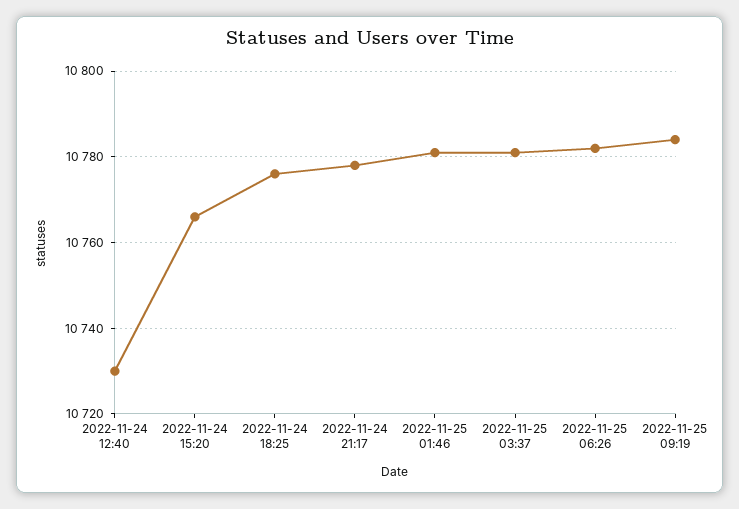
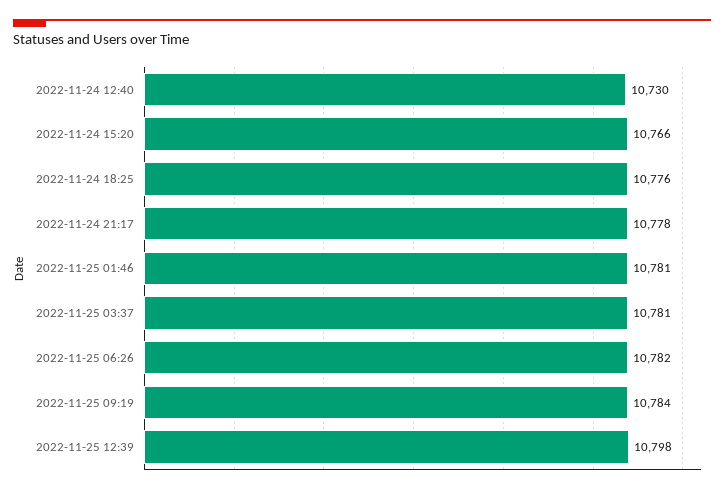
2022-11-25 12:39: none -> 10798

